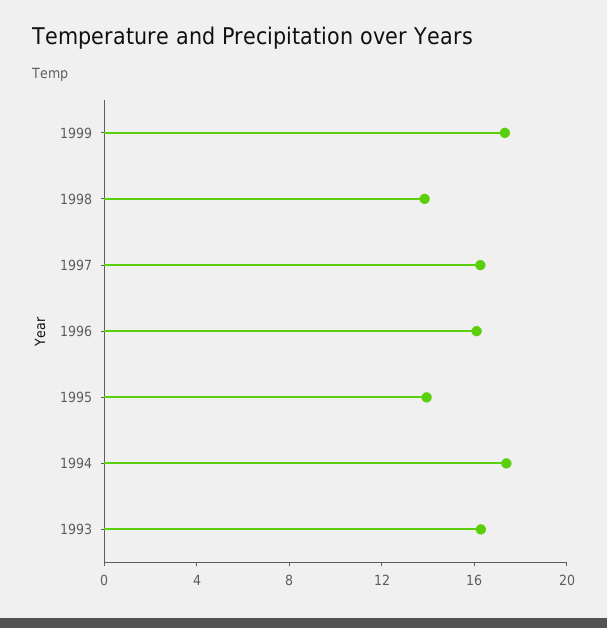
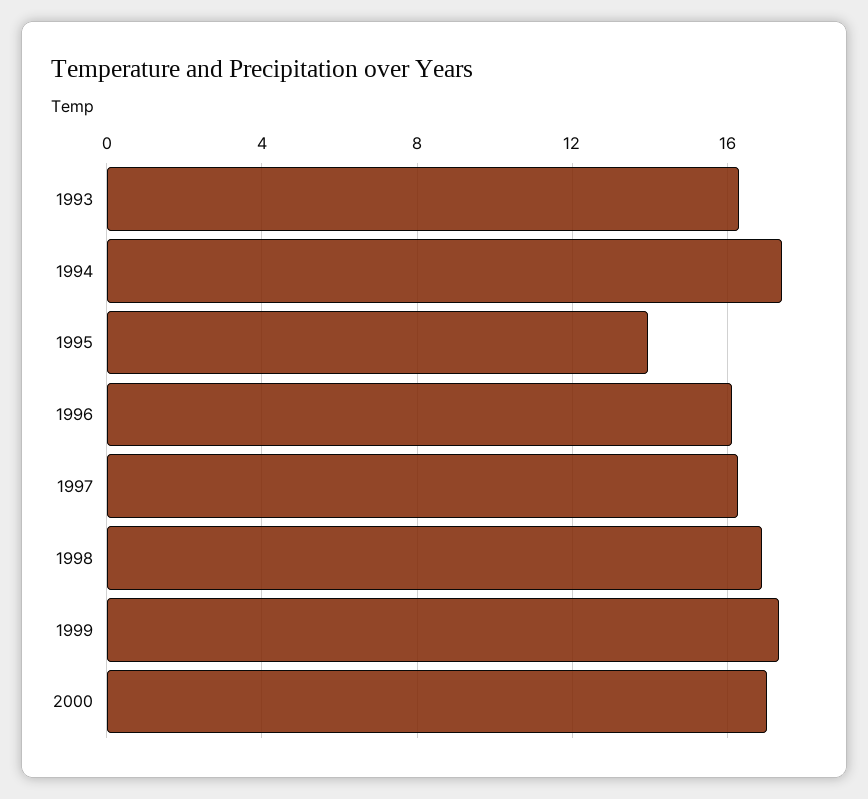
1998: 14 -> 17
2000: none -> 17

